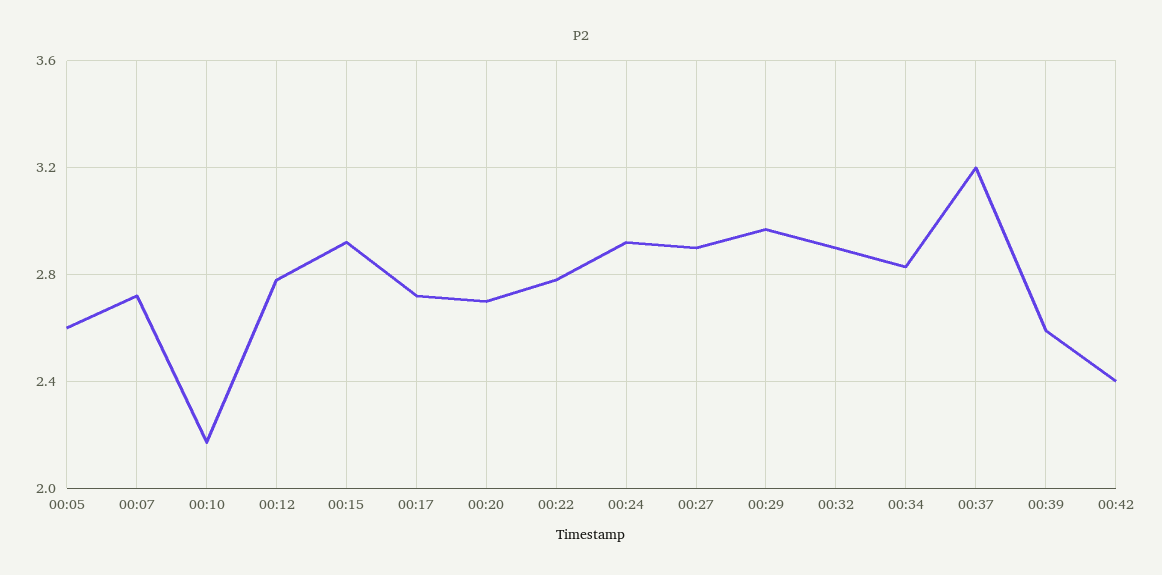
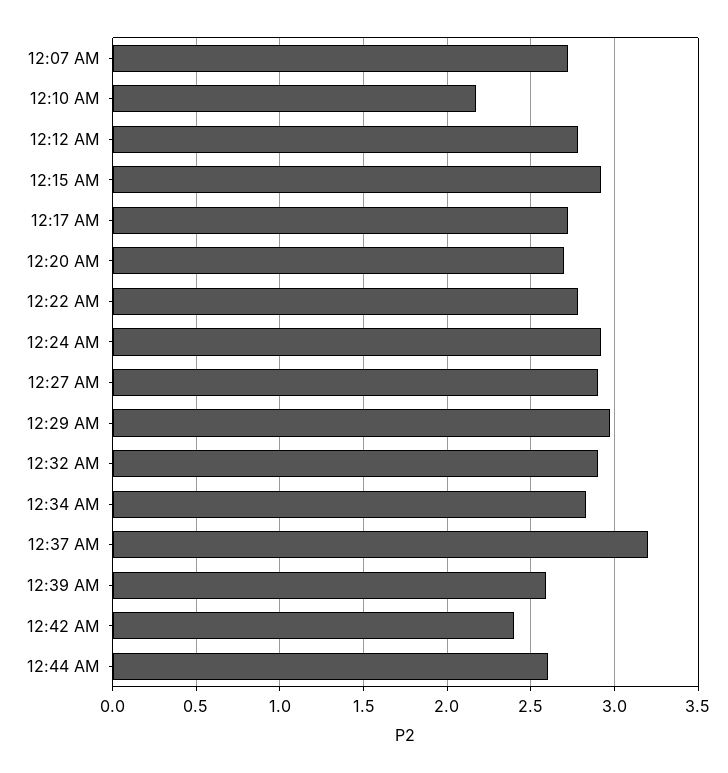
00:05: 2.6 -> none
12:44 AM: none -> 2.6

